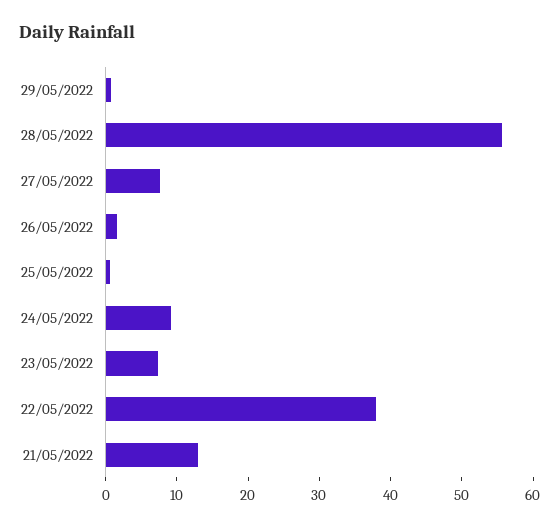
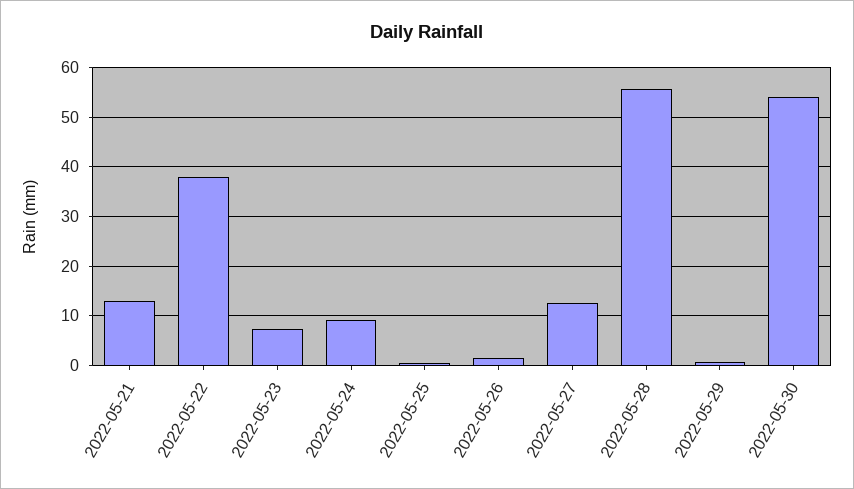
27/05/2022: 8 -> 12
2022-05-30: none -> 54

